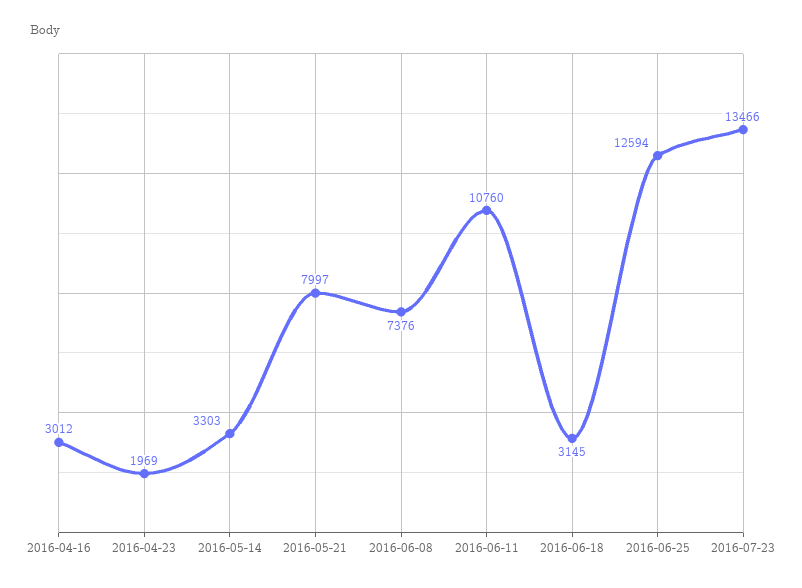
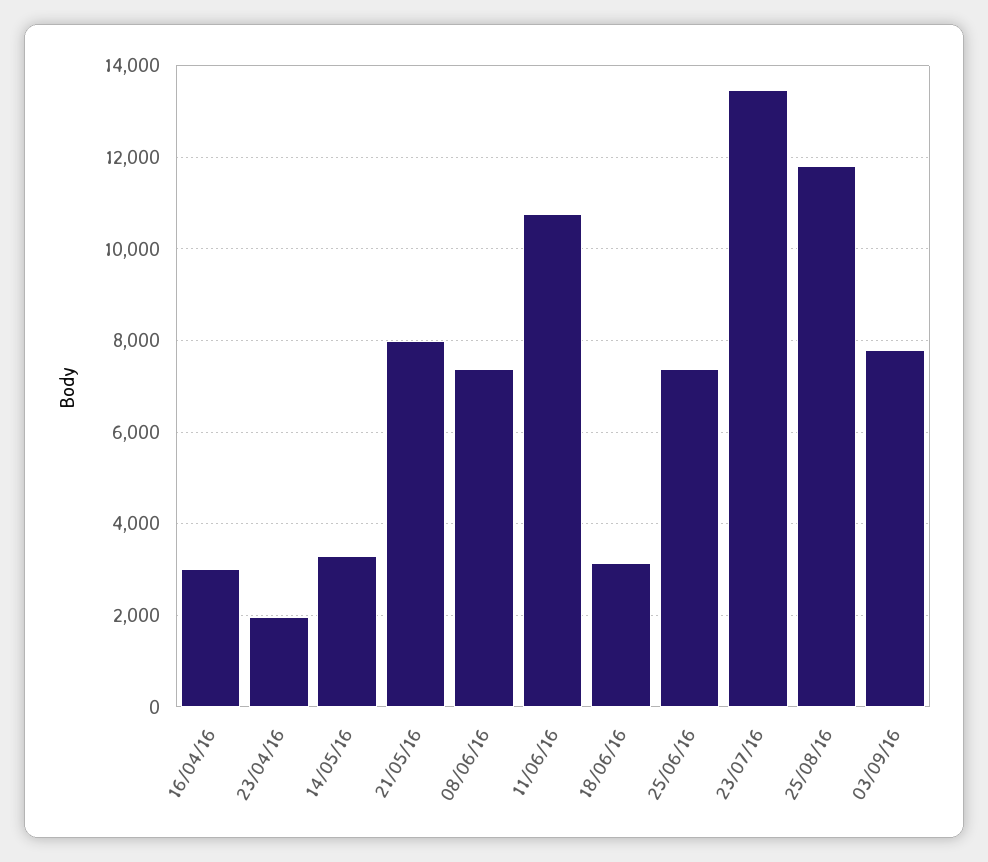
2016-06-25: 12594 -> 7400
25/08/16: none -> 11800
03/09/16: none -> 7800

